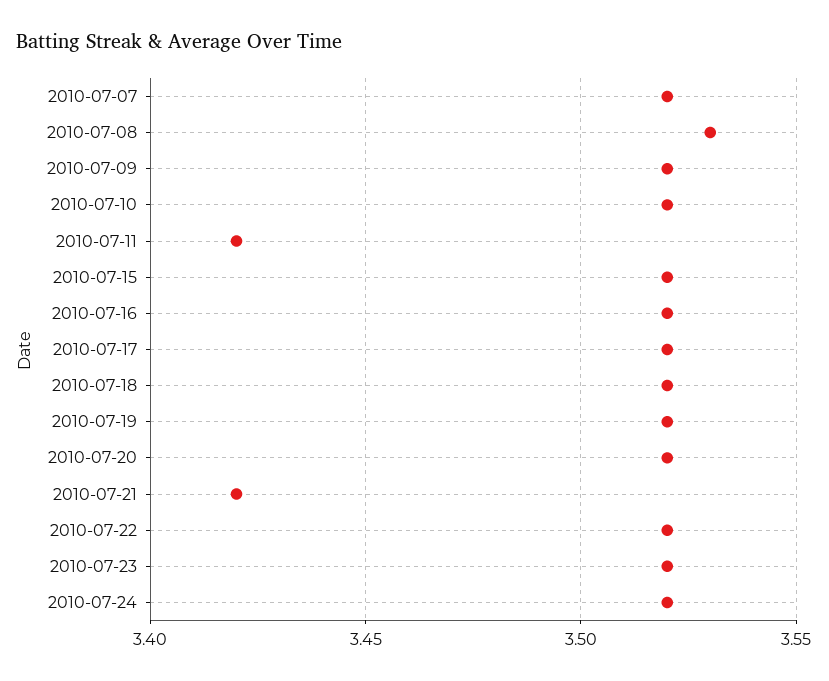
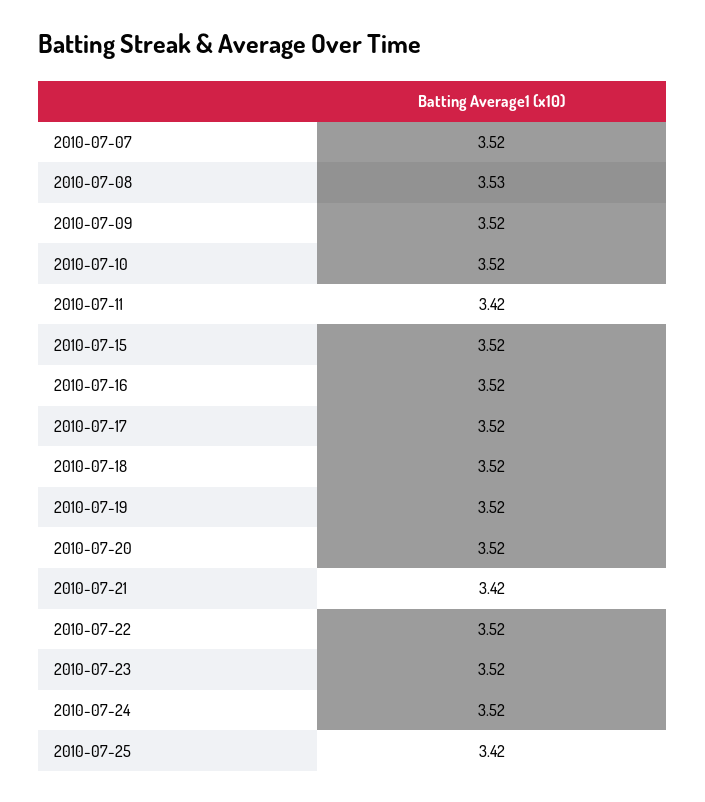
2010-07-25: none -> 3.42

